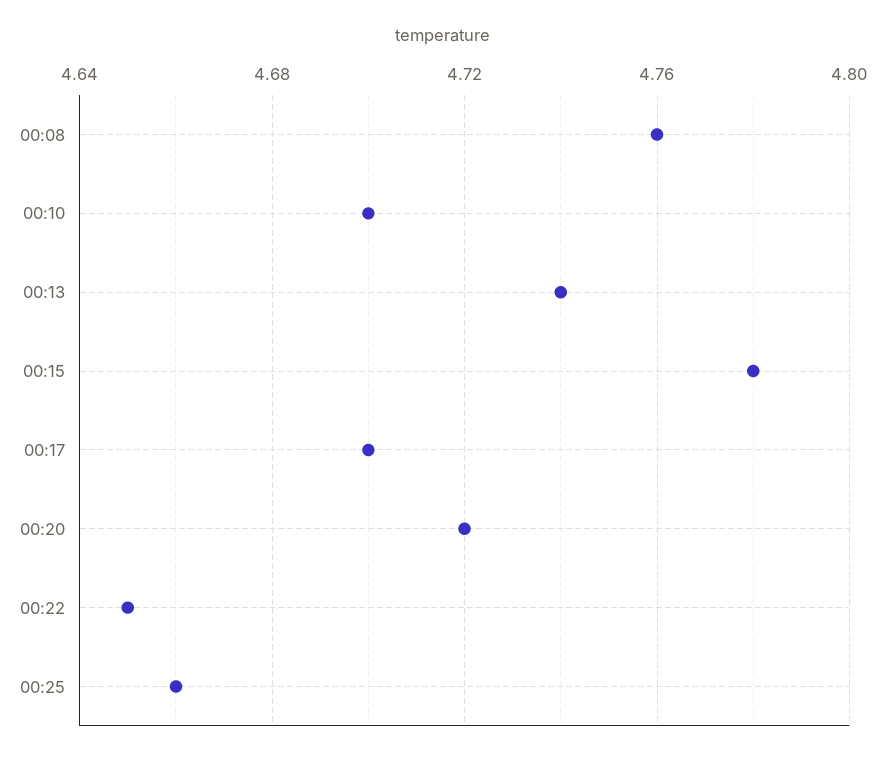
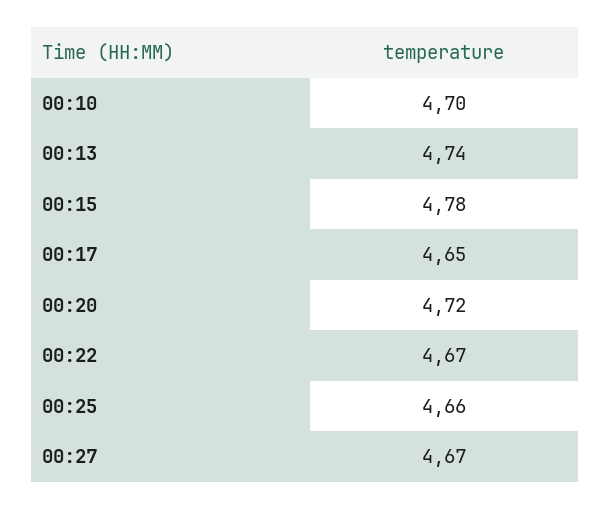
00:08: 4.76 -> none
00:17: 4.7 -> 4.65
00:22: 4.65 -> 4.67
00:27: none -> 4.67

